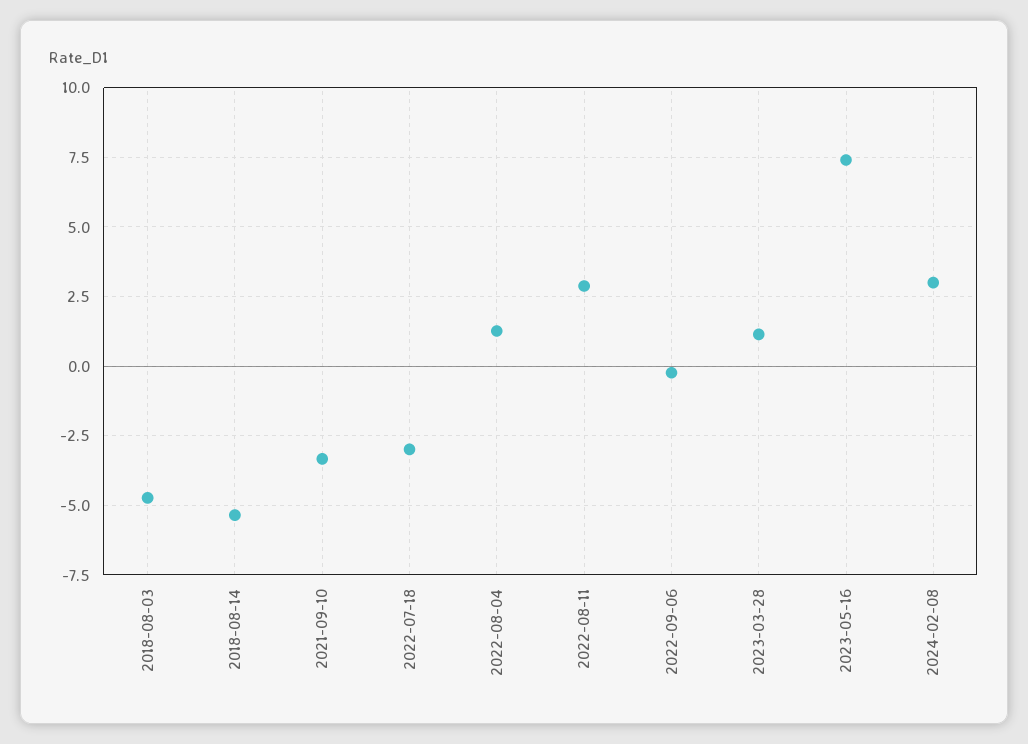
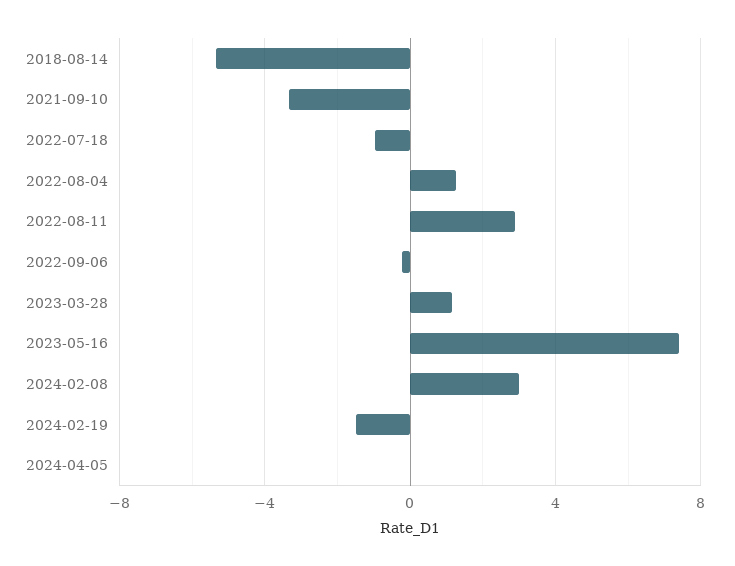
2018-08-03: -4.75 -> none
2022-07-18: -3 -> -1
2024-02-19: none -> -1.5
2024-04-05: none -> 0

